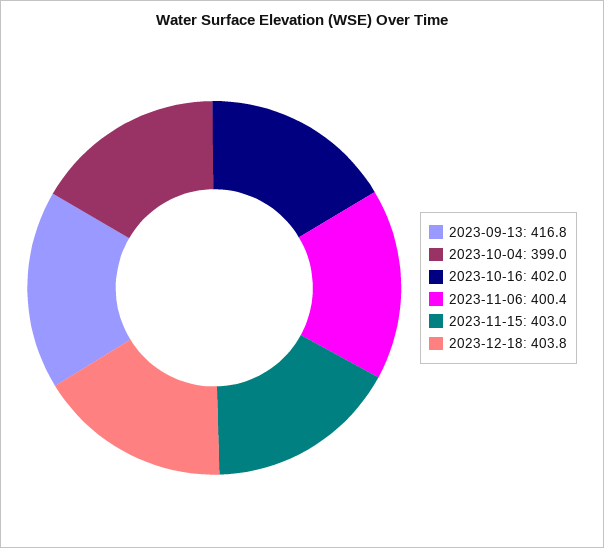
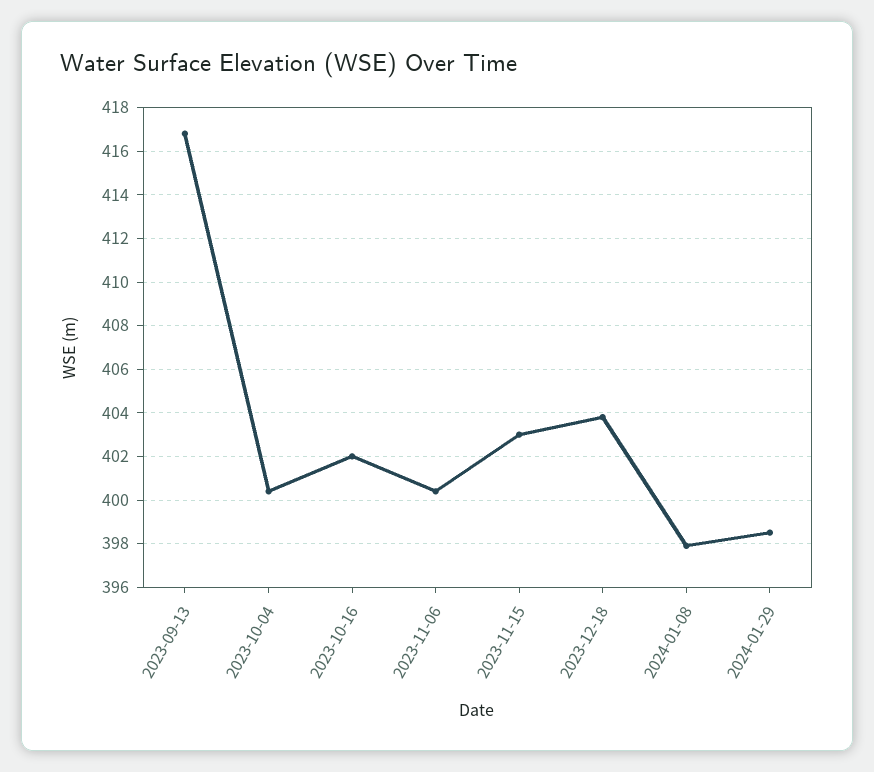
2023-10-04: 399 -> 400.5
2024-01-08: none -> 398
2024-01-29: none -> 398.5

